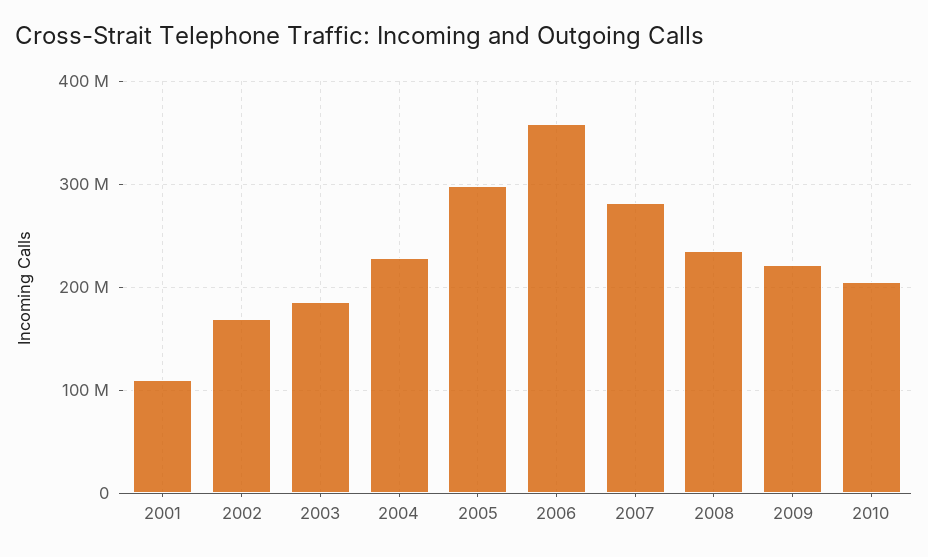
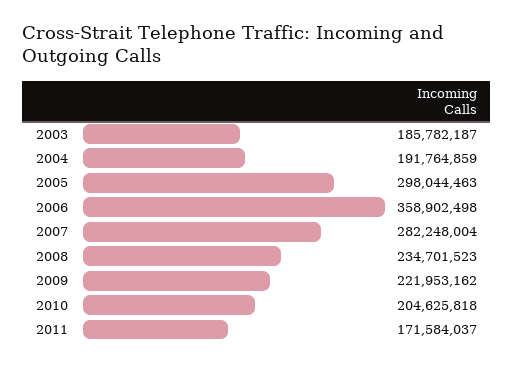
2001: 110000000 -> none
2002: 170000000 -> none
2004: 230000000 -> 191764859
2011: none -> 171584037

